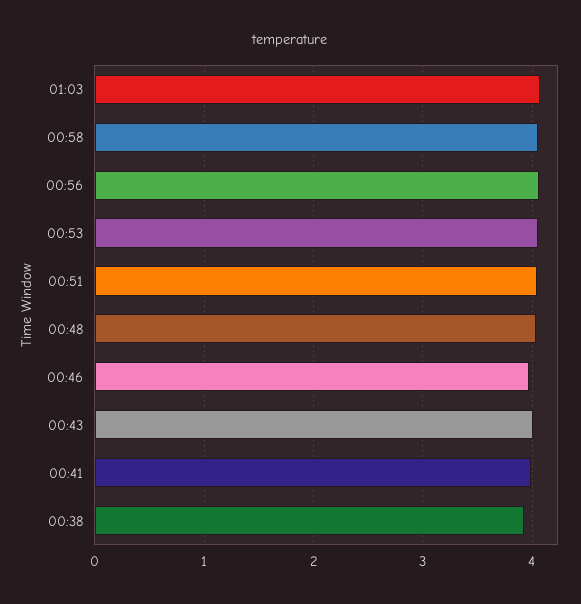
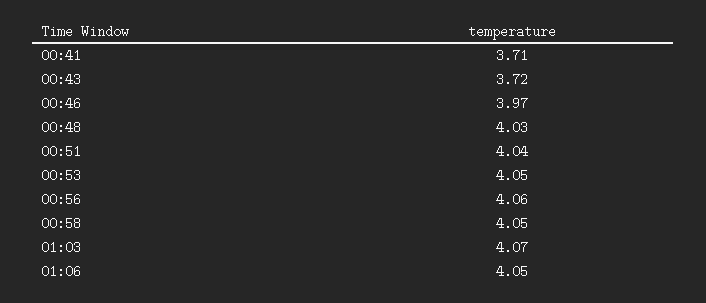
00:43: 4 -> 3.72
00:41: 4 -> 3.71
00:38: 3.9 -> none
01:06: none -> 4.05

